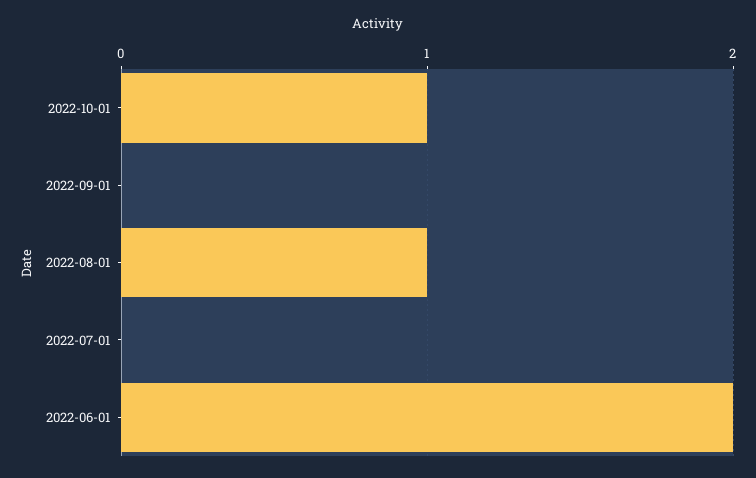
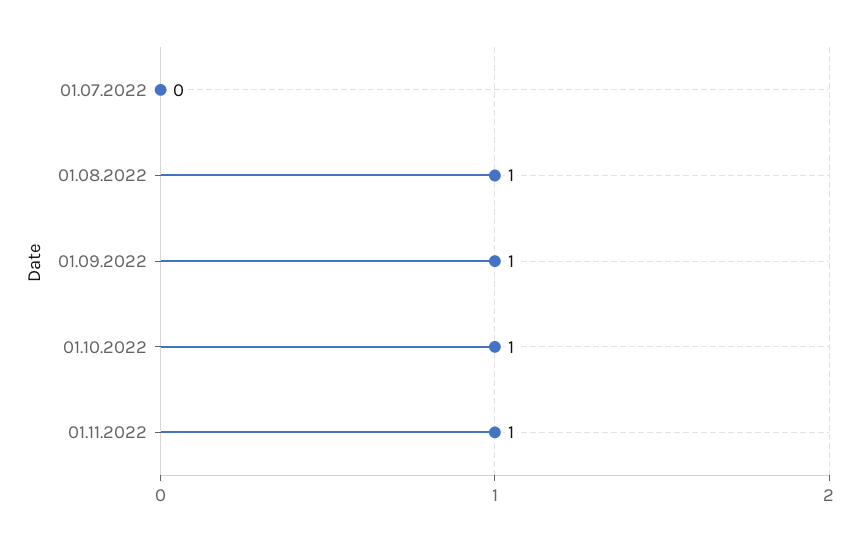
2022-09-01: 0 -> 1
2022-06-01: 2 -> none
01.11.2022: none -> 1

